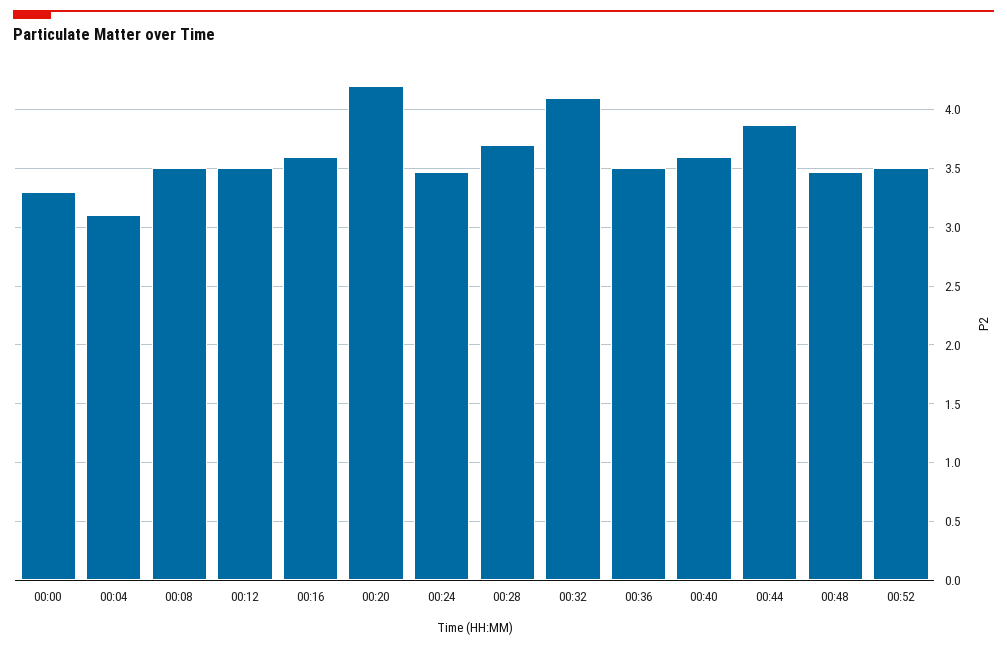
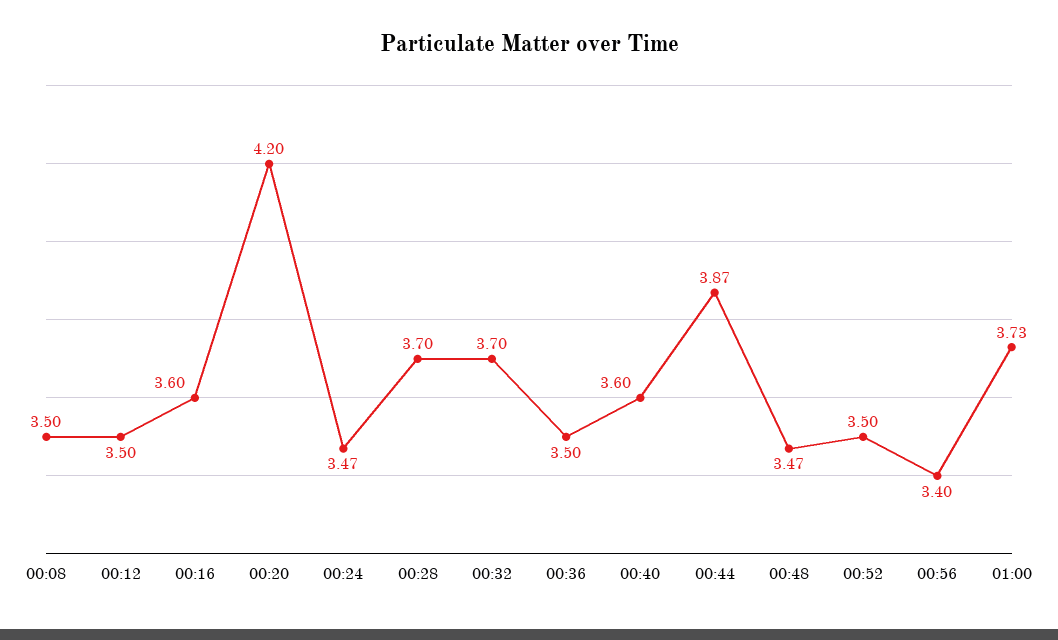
00:00: 3.3 -> none
00:04: 3.1 -> none
00:32: 4.1 -> 3.7
00:56: none -> 3.4
01:00: none -> 3.73

